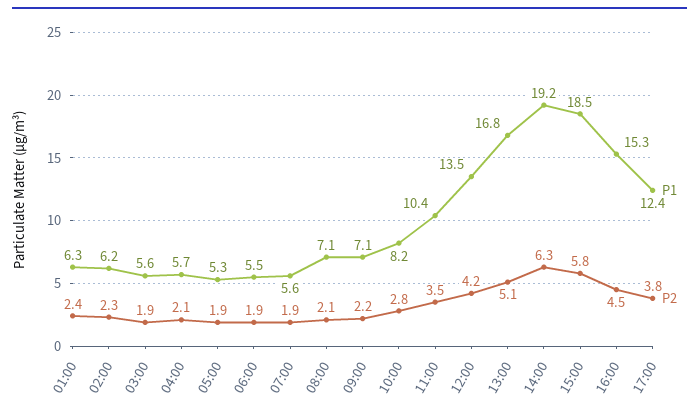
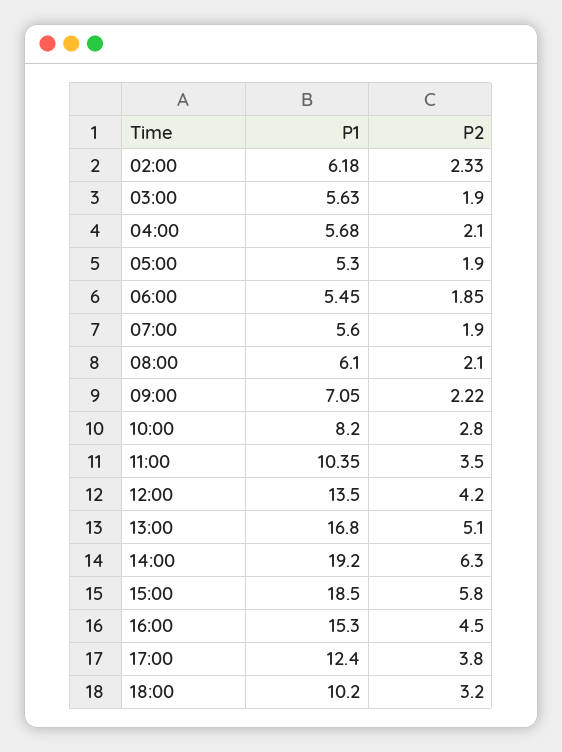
P1, 01:00: 6.3 -> none
P2, 01:00: 2.4 -> none
P1, 08:00: 7.1 -> 6.1
P1, 18:00: none -> 10.2
P2, 18:00: none -> 3.2

